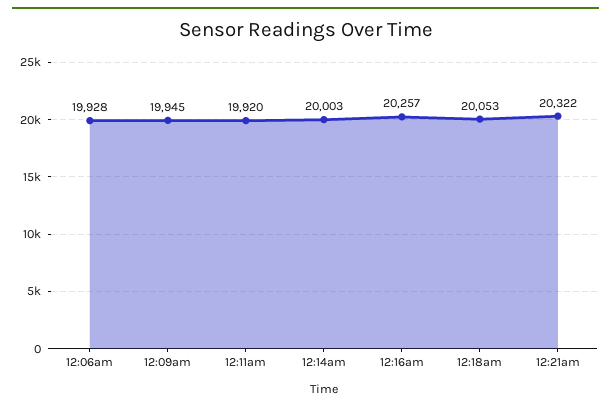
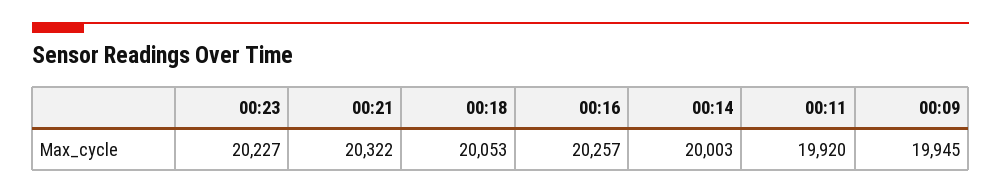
12:06am: 19928 -> none
00:23: none -> 20227

